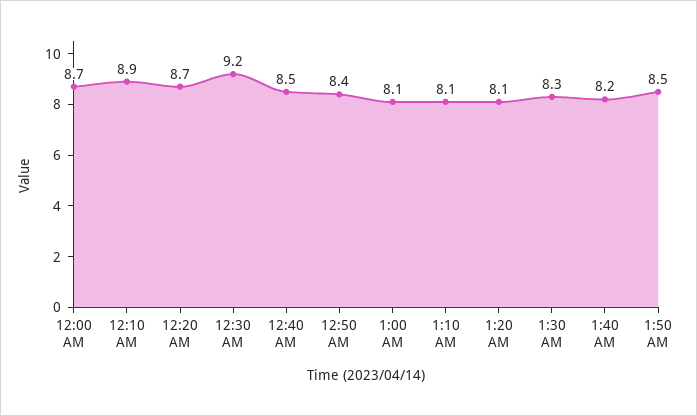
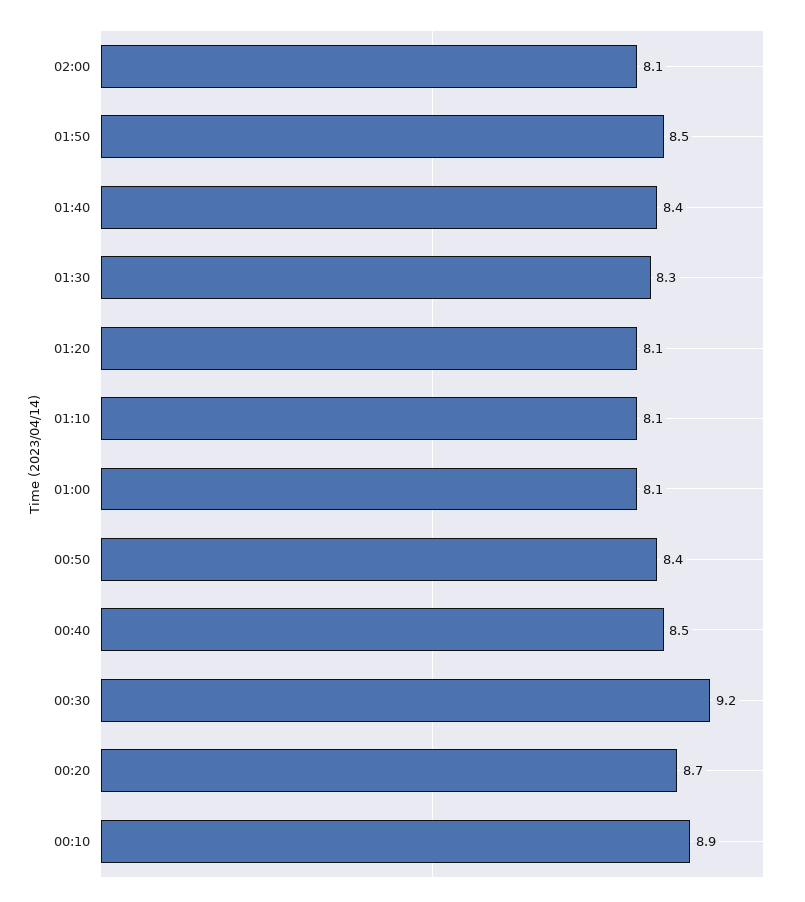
12:00 AM: 8.7 -> none
1:40 AM: 8.2 -> 8.4
02:00: none -> 8.1

